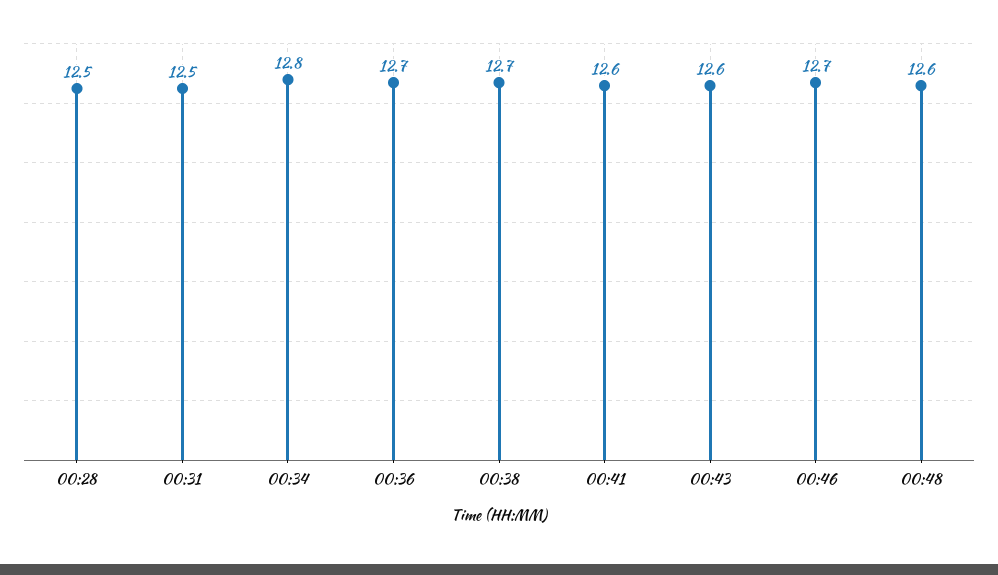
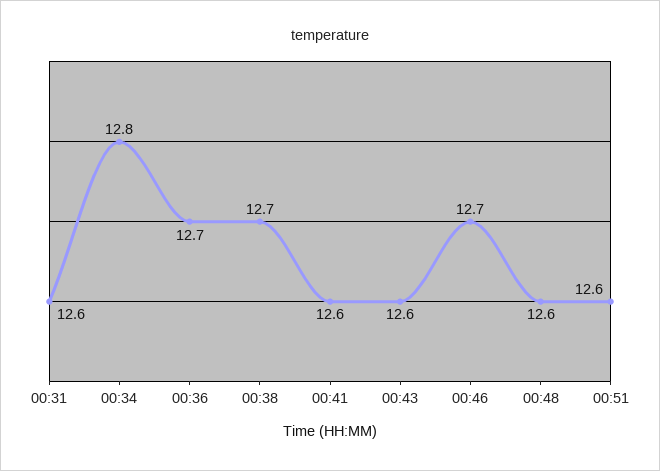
00:28: 12.5 -> none
00:31: 12.5 -> 12.6
00:51: none -> 12.6

